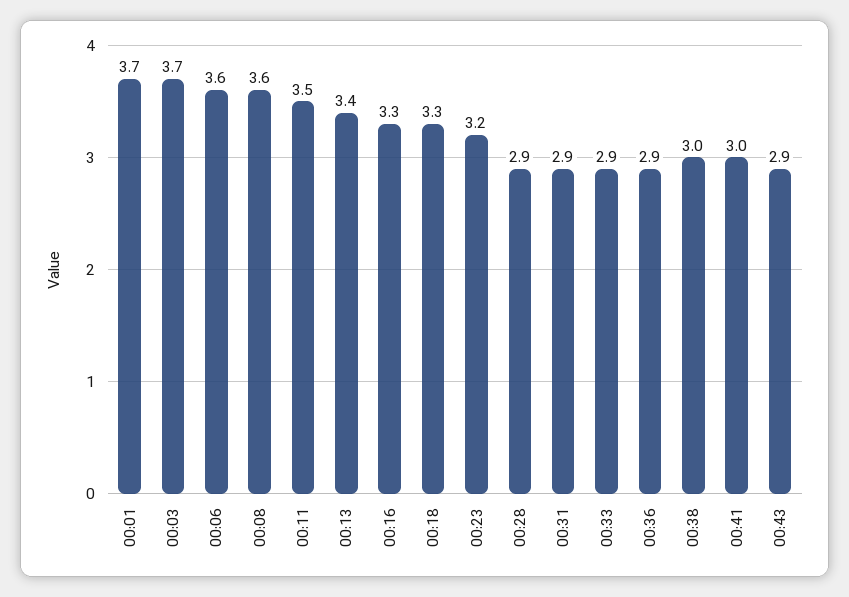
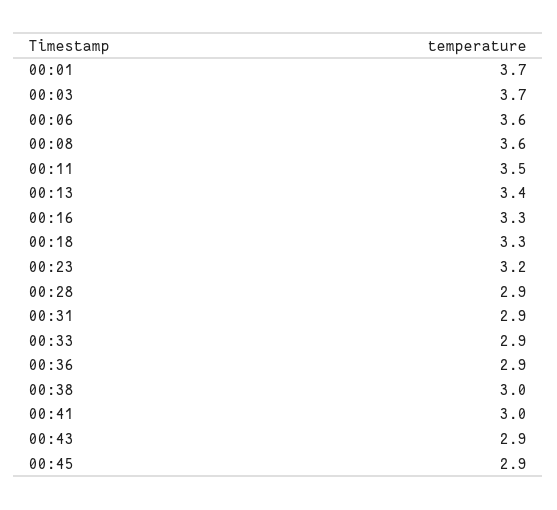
00:45: none -> 2.9

